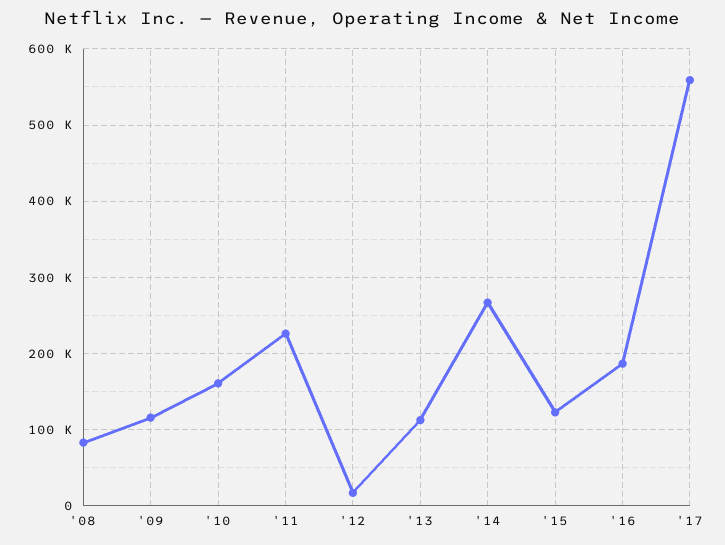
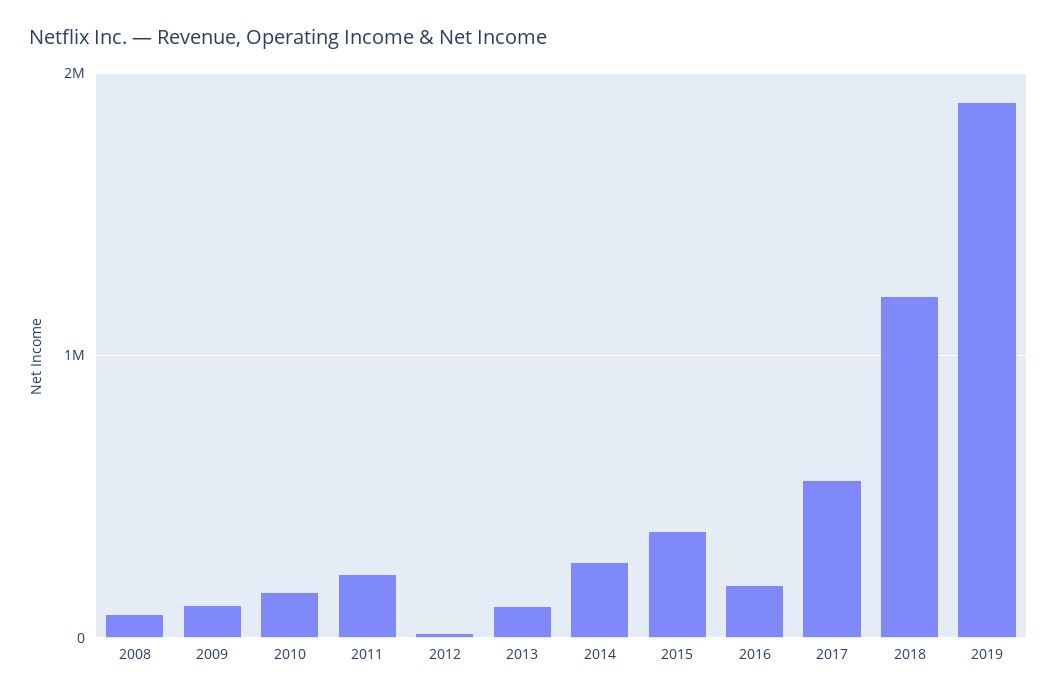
'15: 120000 -> 400000
2018: none -> 1200000
2019: none -> 1900000

